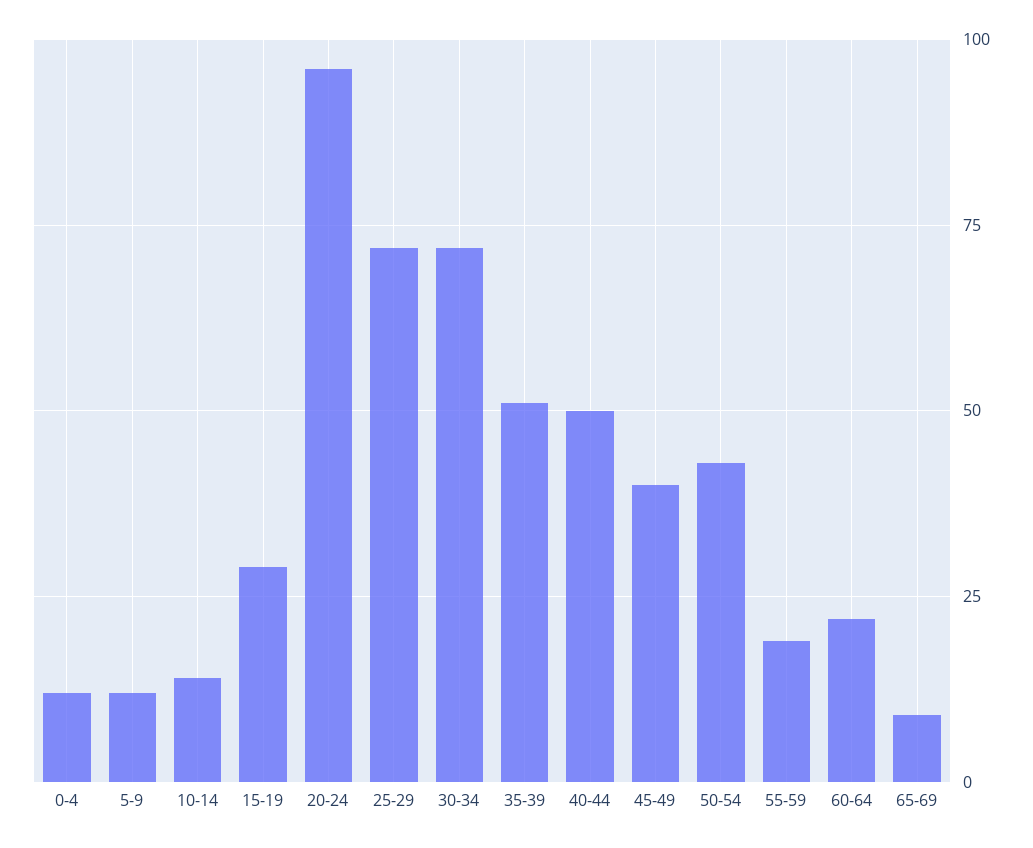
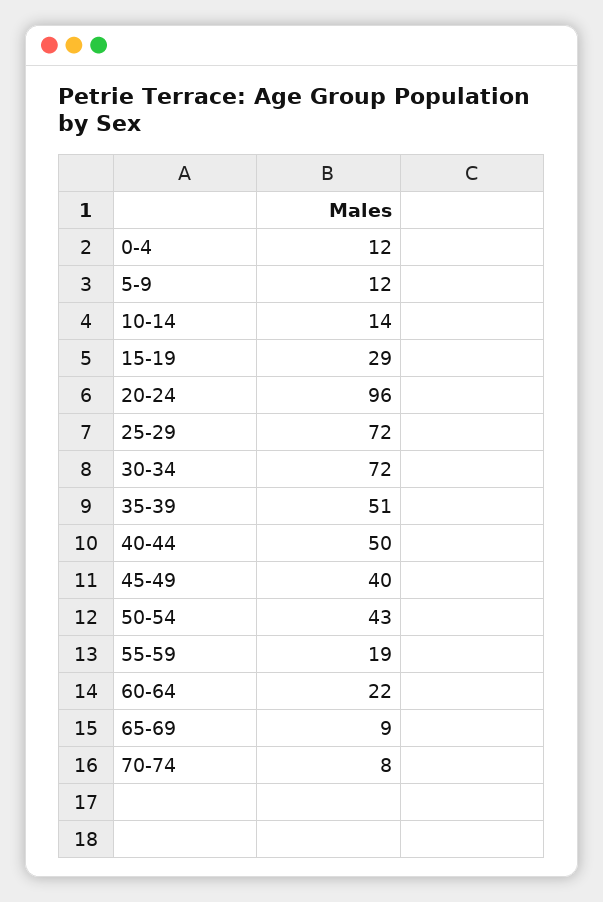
70-74: none -> 8

